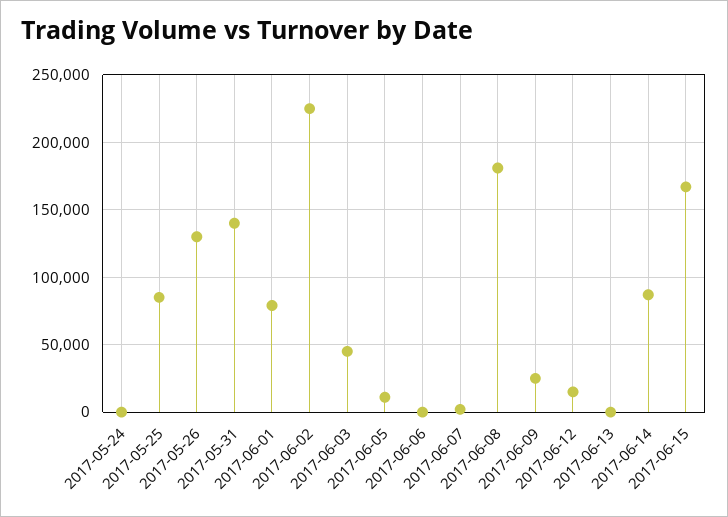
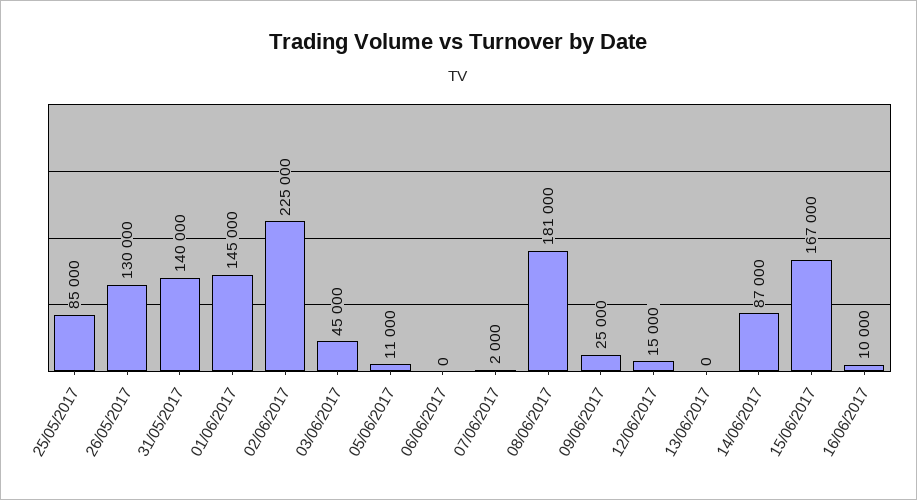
2017-05-24: 0 -> none
2017-06-01: 80000 -> 145000
16/06/2017: none -> 10000

